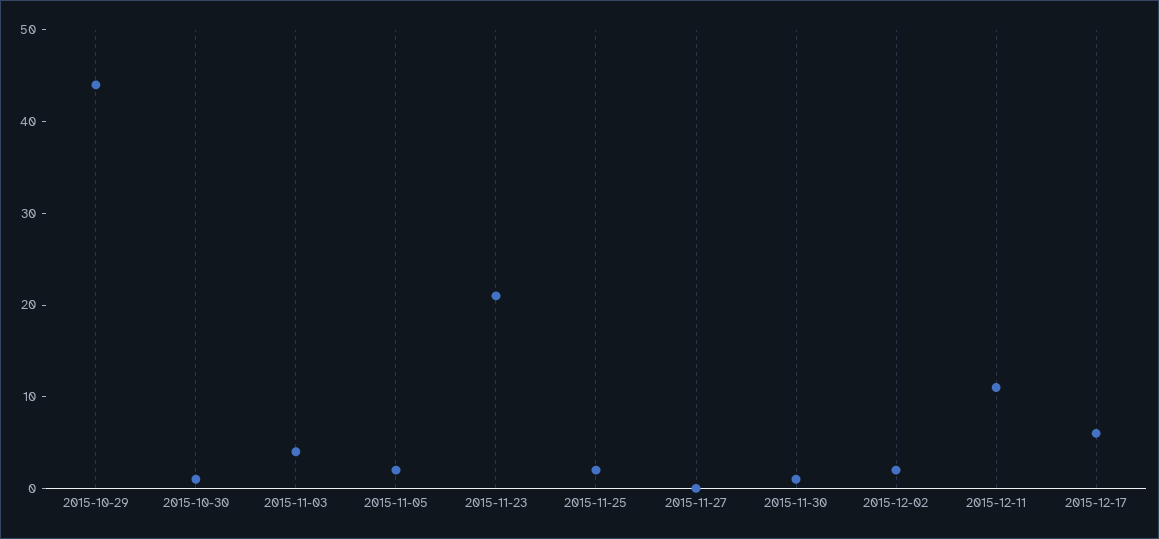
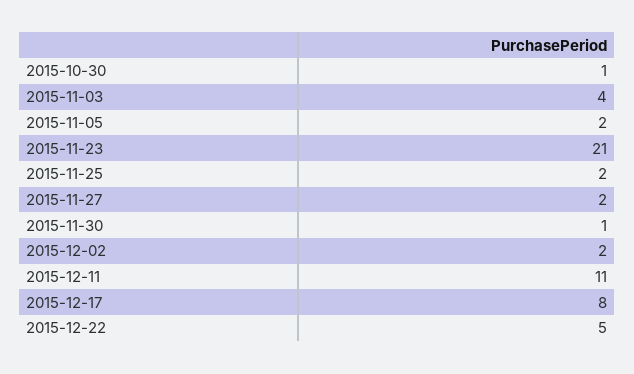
2015-10-29: 44 -> none
2015-11-27: 0 -> 2
2015-12-17: 6 -> 8
2015-12-22: none -> 5

